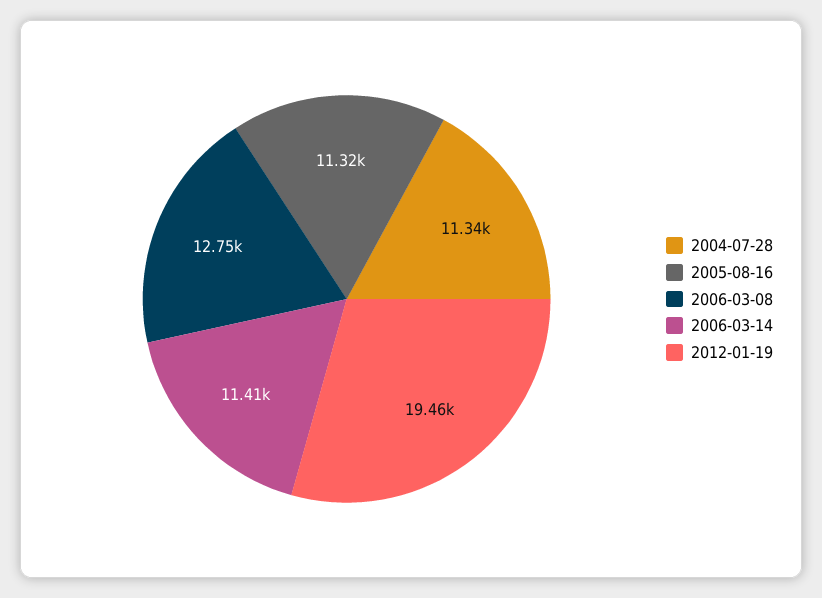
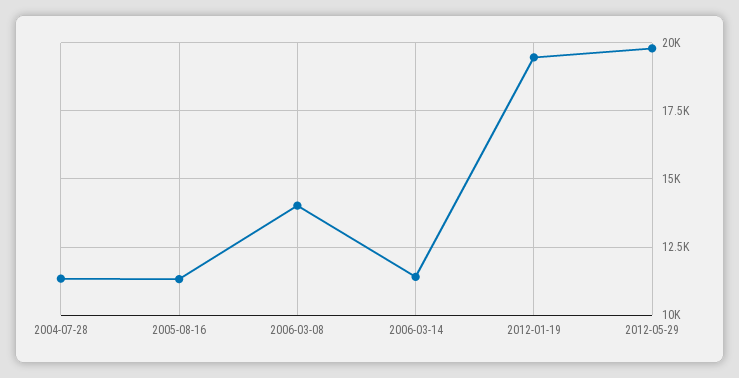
2006-03-08: 12750 -> 14000
2012-05-29: none -> 19750

